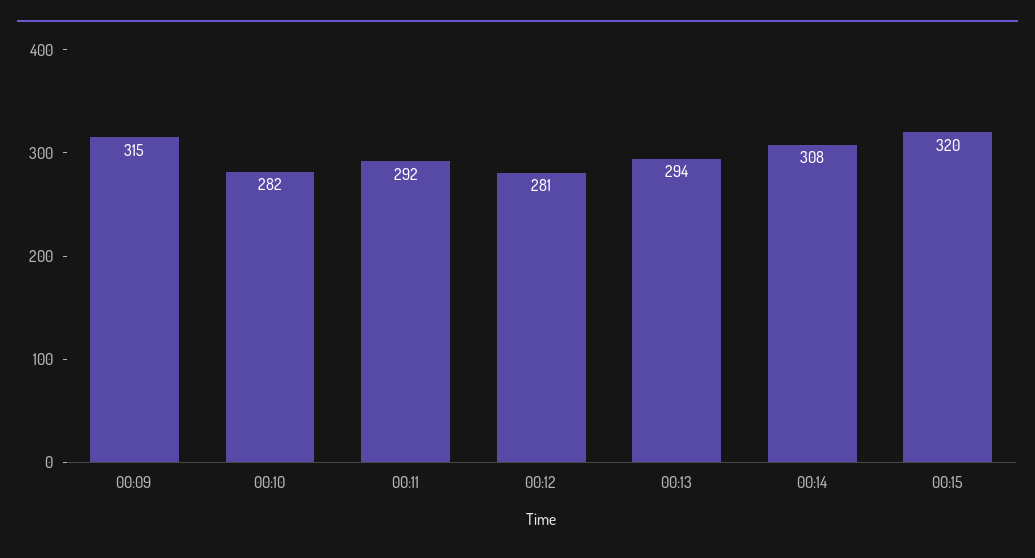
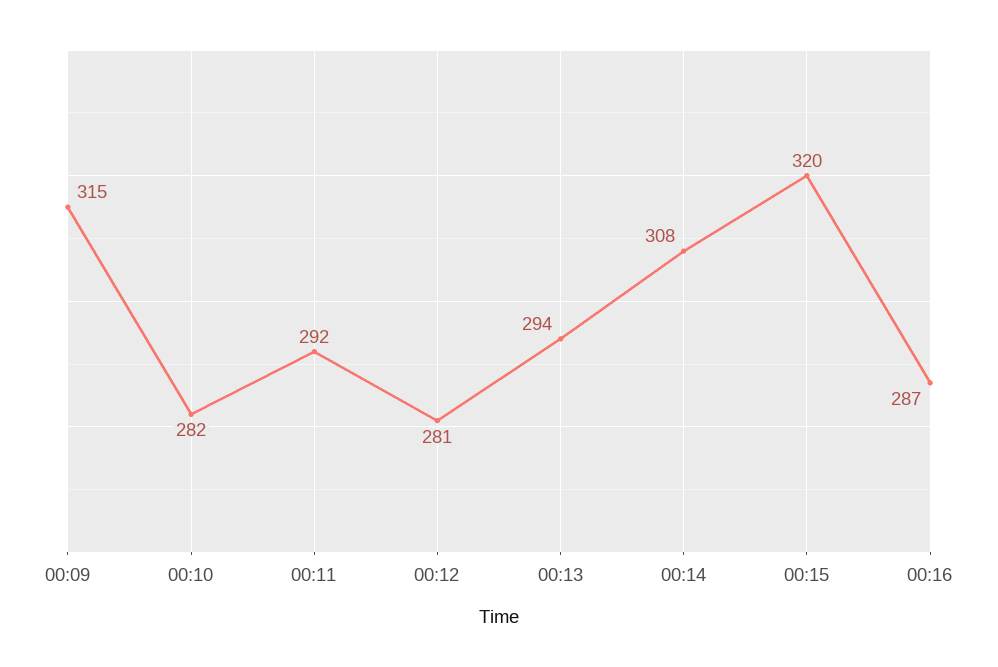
00:16: none -> 287

